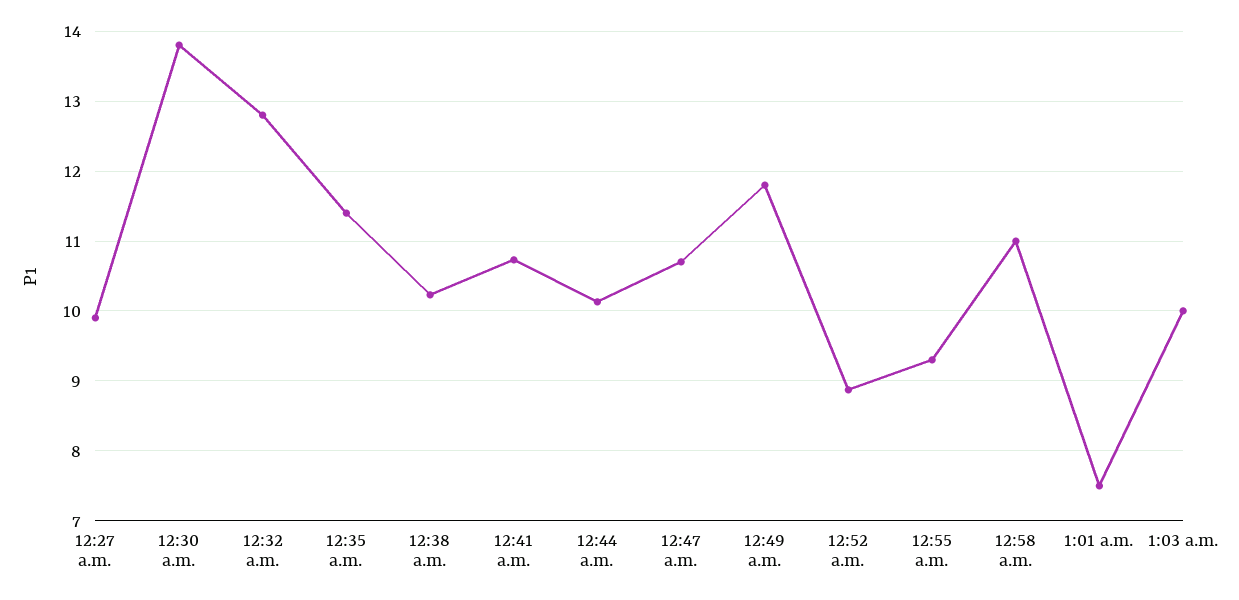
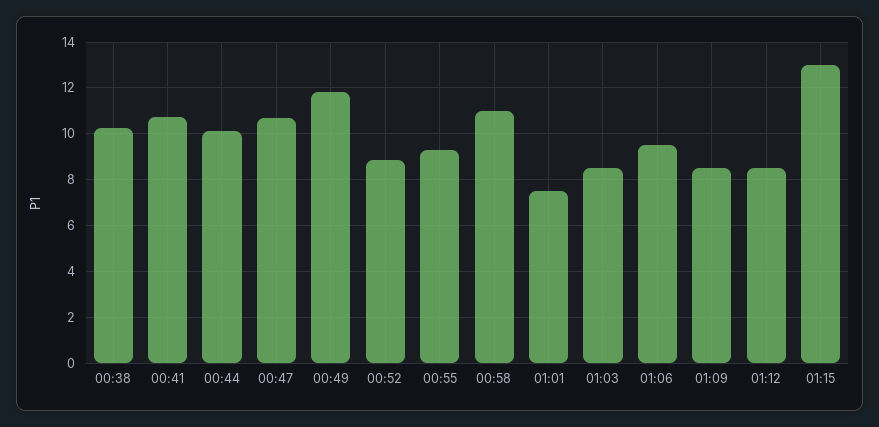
12:27 a.m.: 9.9 -> none
12:30 a.m.: 13.8 -> none
12:32 a.m.: 12.8 -> none
12:35 a.m.: 11.4 -> none
1:03 a.m.: 10 -> 8.5
01:06: none -> 9.5
01:09: none -> 8.5
01:12: none -> 8.5
01:15: none -> 13

